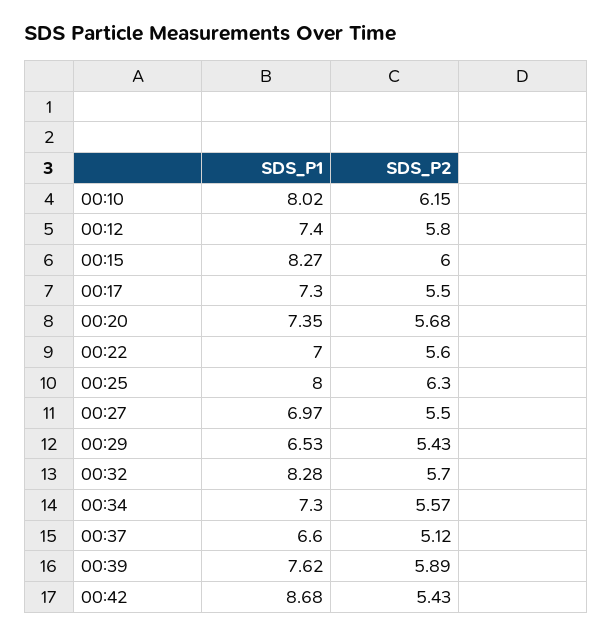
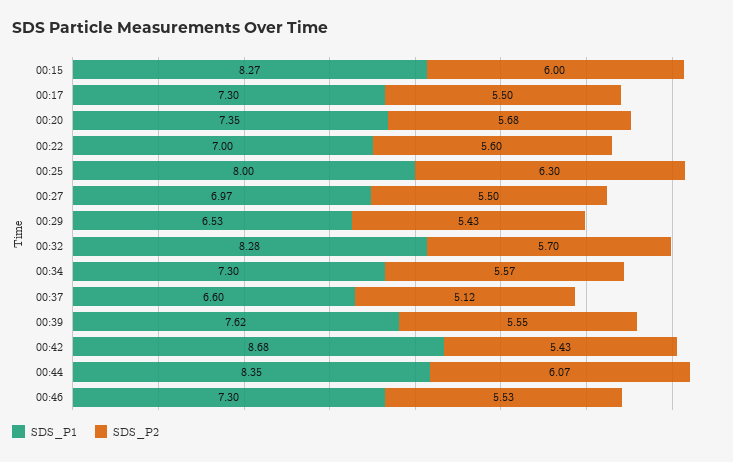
SDS_P1, 00:10: 8.02 -> none
SDS_P2, 00:10: 6.15 -> none
SDS_P1, 00:12: 7.4 -> none
SDS_P2, 00:12: 5.8 -> none
SDS_P2, 00:39: 5.89 -> 5.55
SDS_P1, 00:44: none -> 8.35
SDS_P2, 00:44: none -> 6.07
SDS_P1, 00:46: none -> 7.3
SDS_P2, 00:46: none -> 5.53

